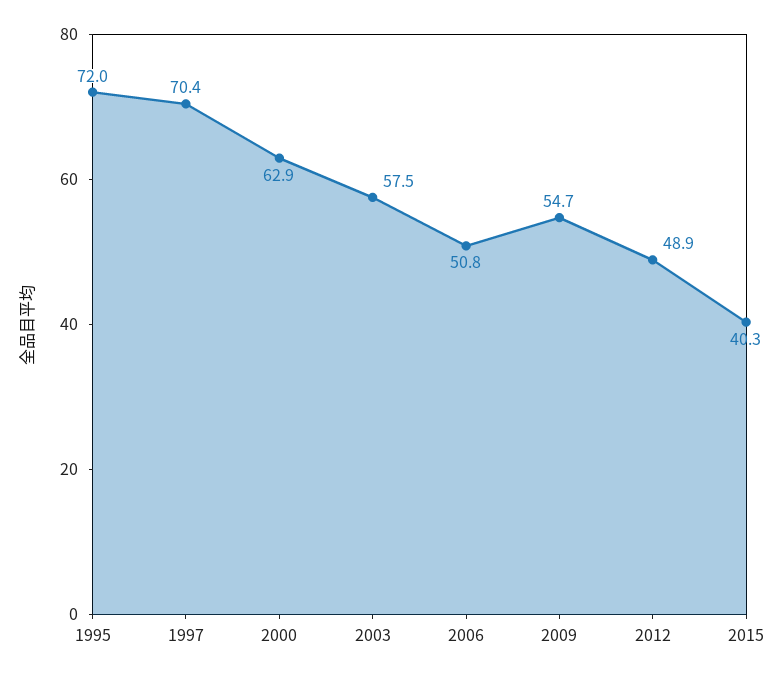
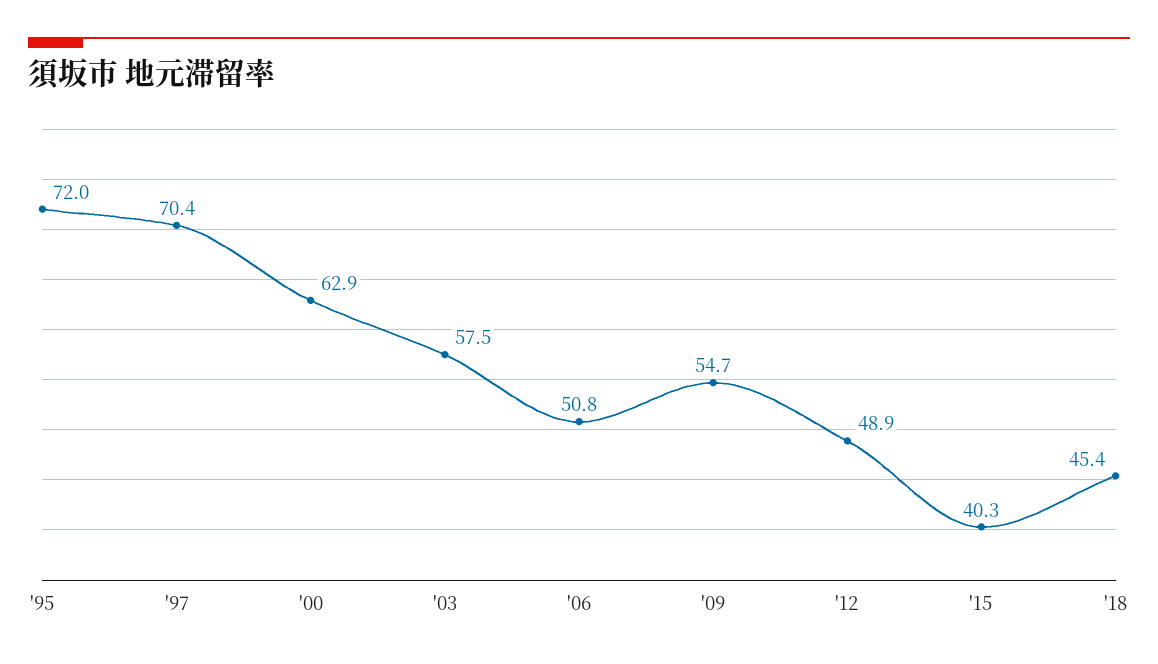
'18: none -> 45.4

